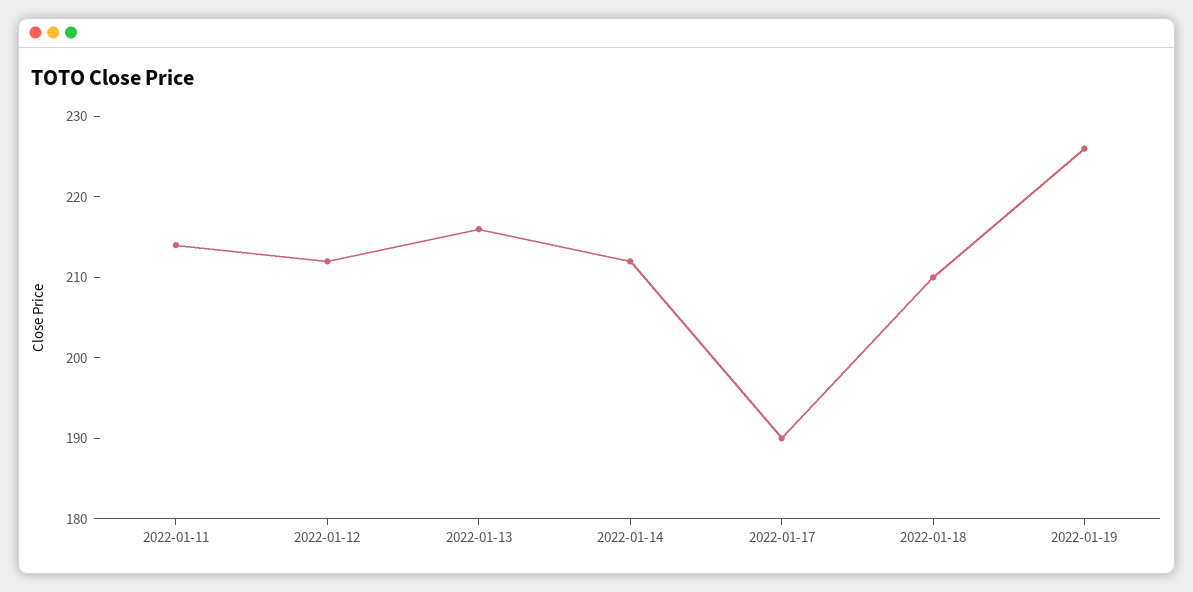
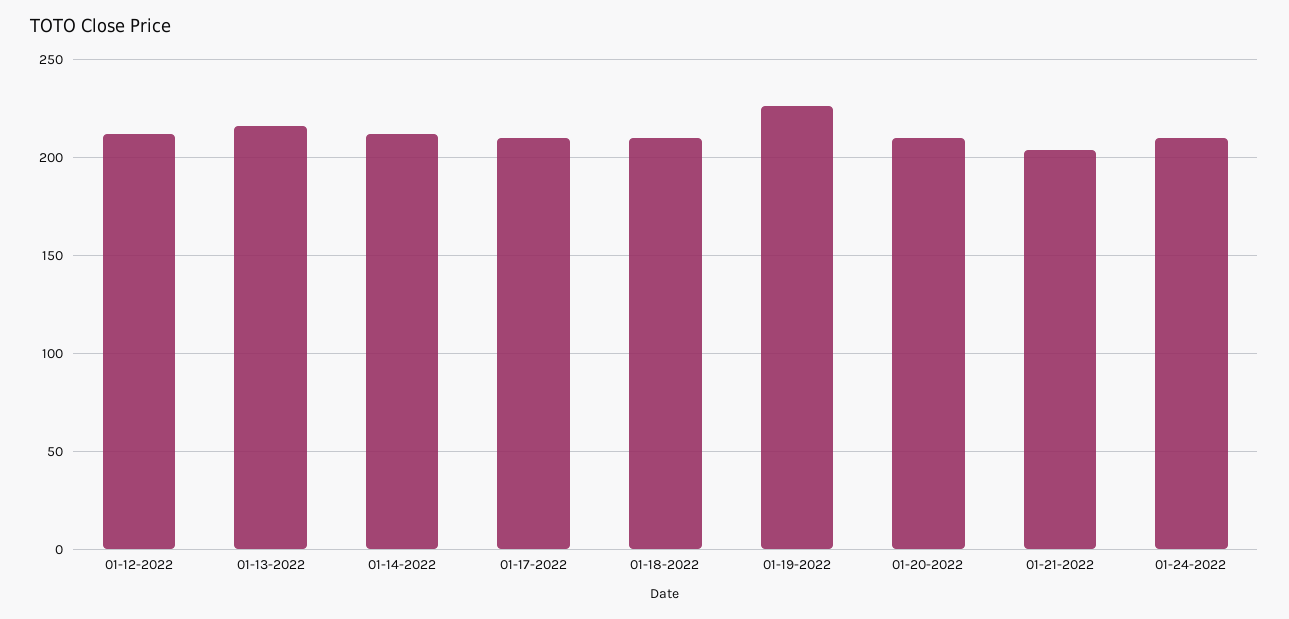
2022-01-11: 214 -> none
2022-01-17: 190 -> 210
01-20-2022: none -> 210
01-21-2022: none -> 205
01-24-2022: none -> 210

